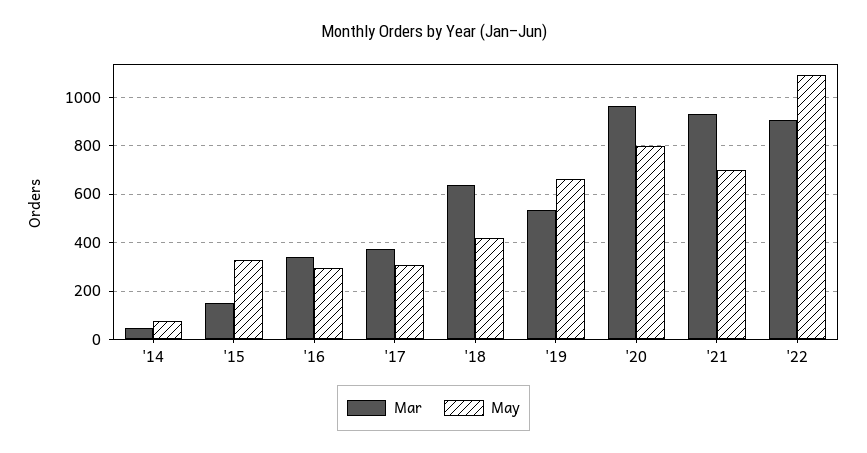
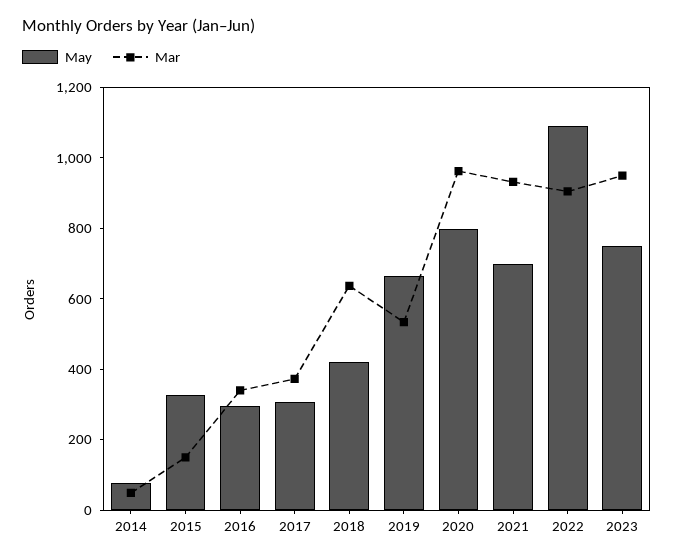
May, 2023: none -> 750
Mar, 2023: none -> 950

